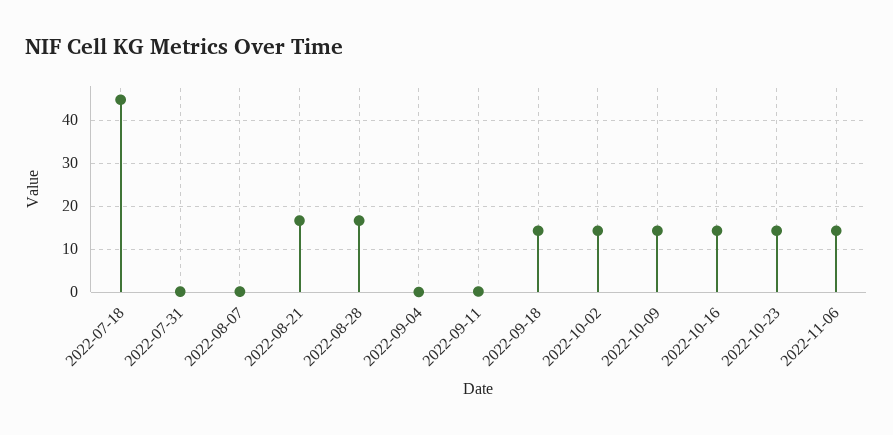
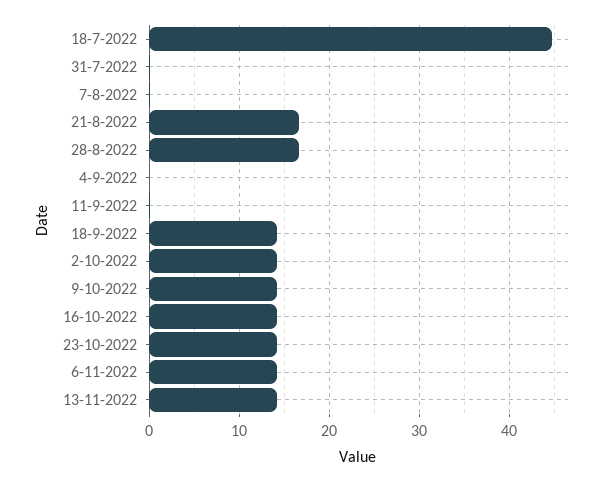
13-11-2022: none -> 14

